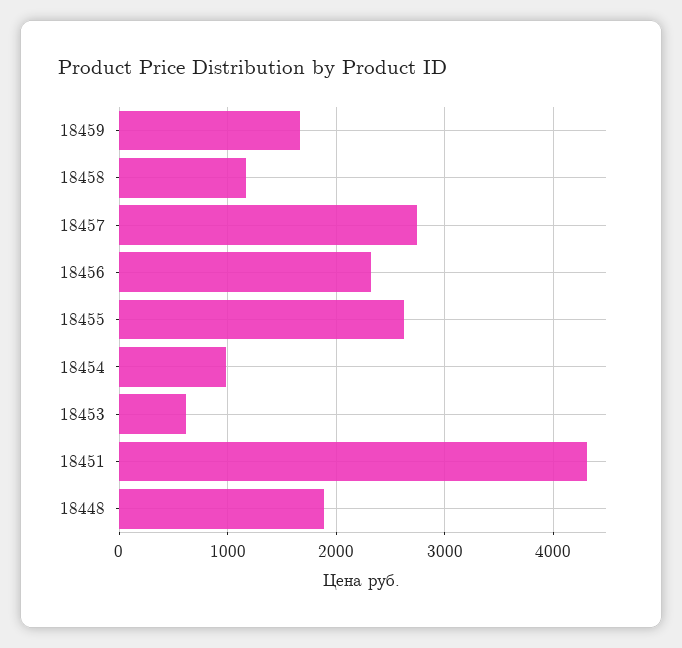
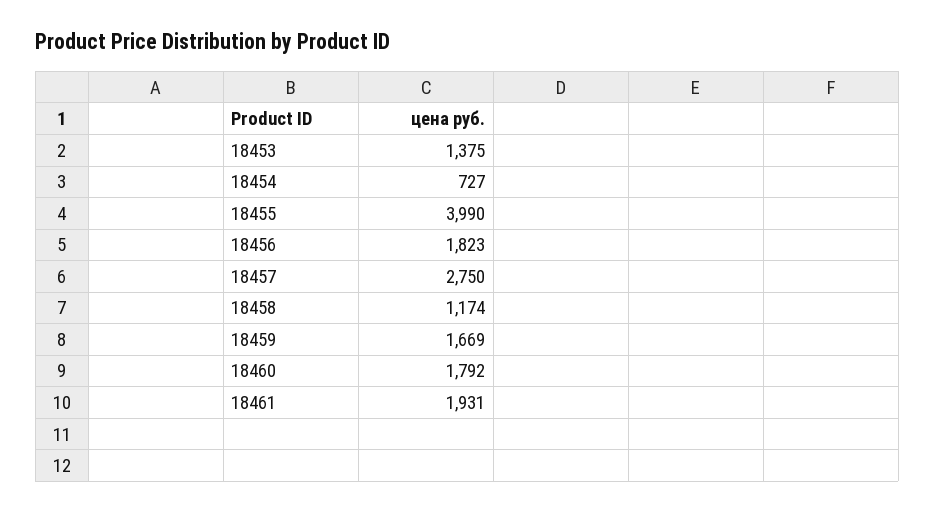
18456: 2300 -> 1823
18455: 2600 -> 3990
18454: 1000 -> 727
18453: 600 -> 1375
18451: 4300 -> none
18448: 1900 -> none
18460: none -> 1792
18461: none -> 1931

